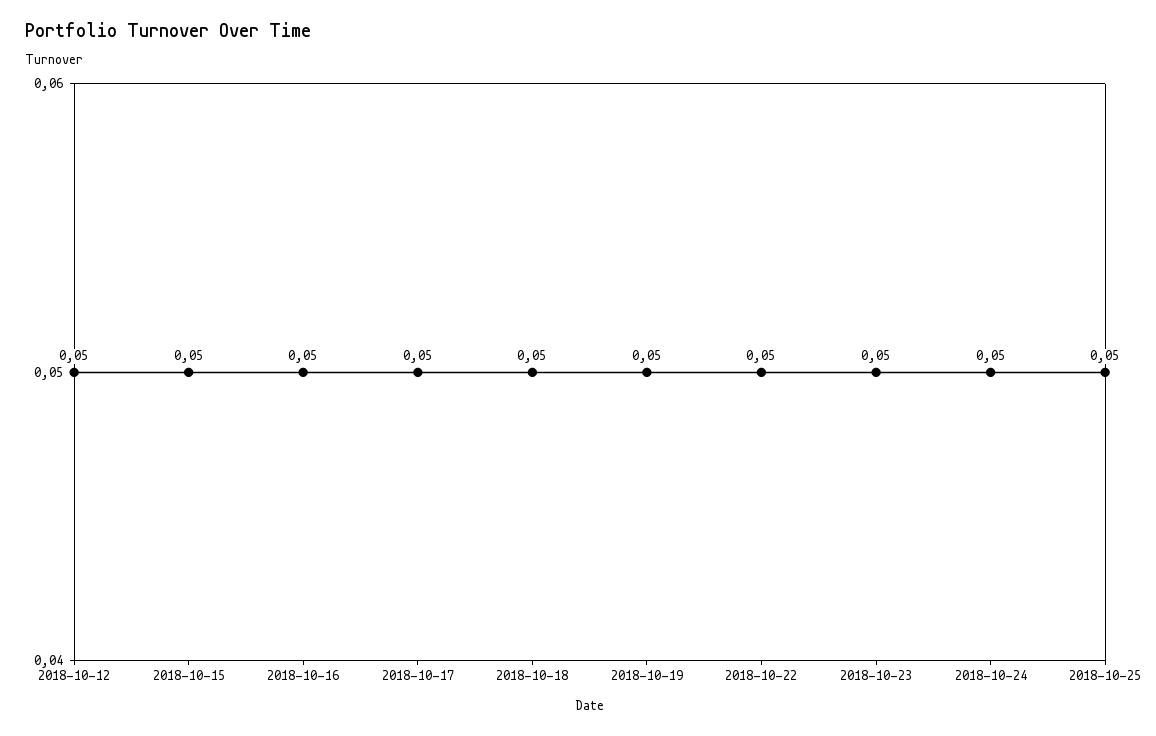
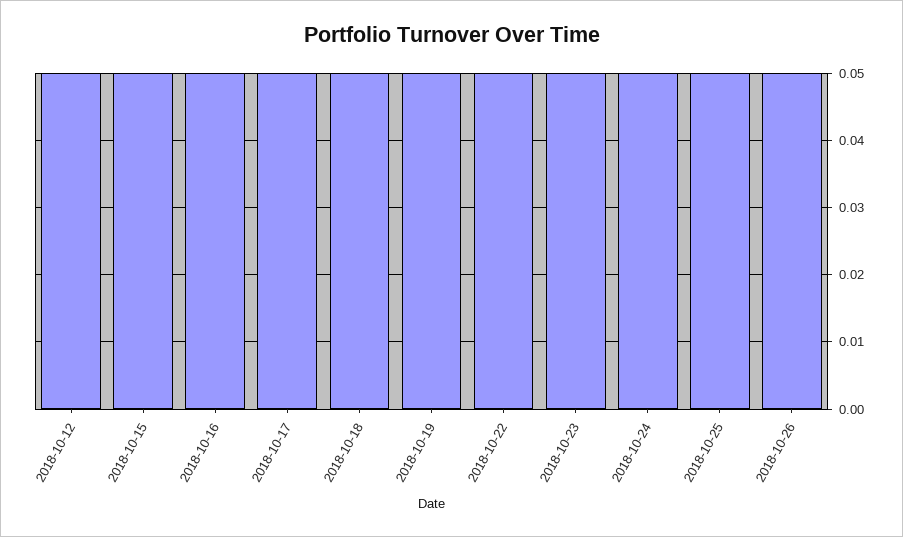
2018-10-26: none -> 0.05

